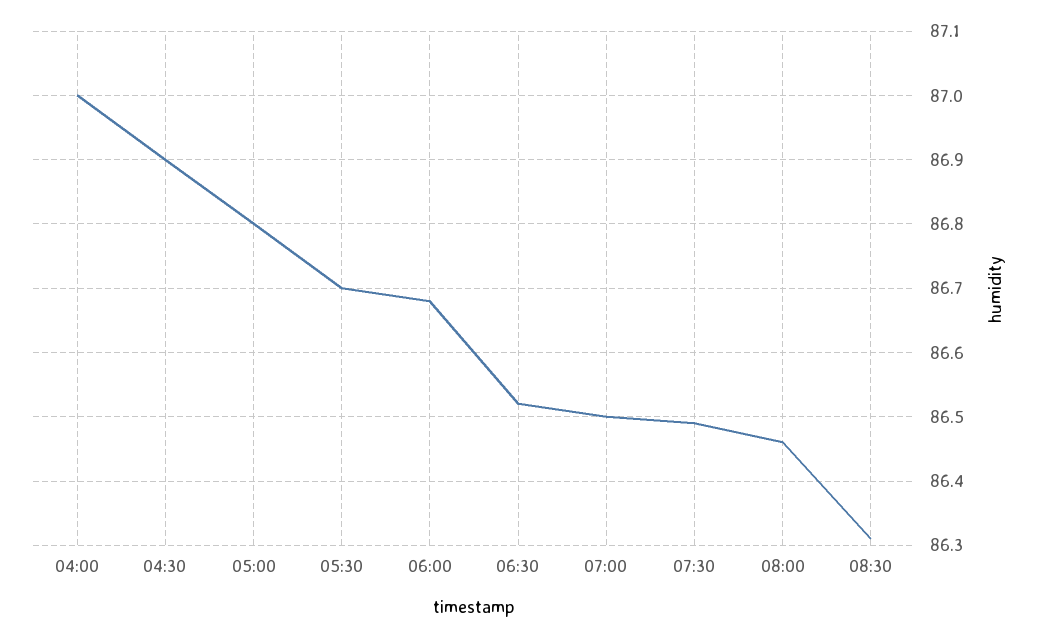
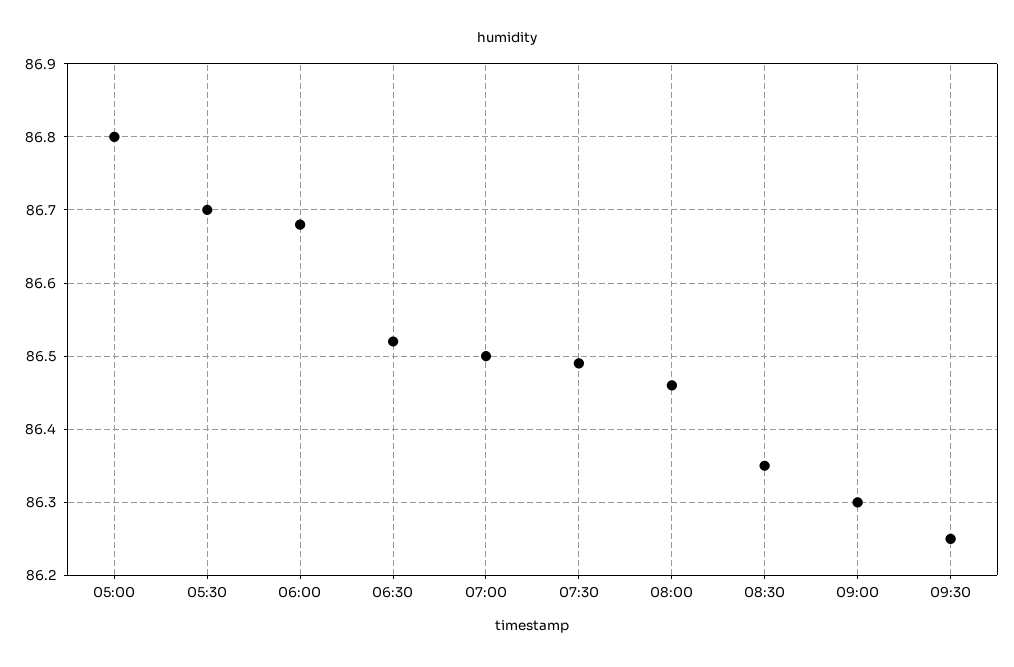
04:00: 87 -> none
04:30: 86.9 -> none
08:30: 86.31 -> 86.35
09:00: none -> 86.3
09:30: none -> 86.25

